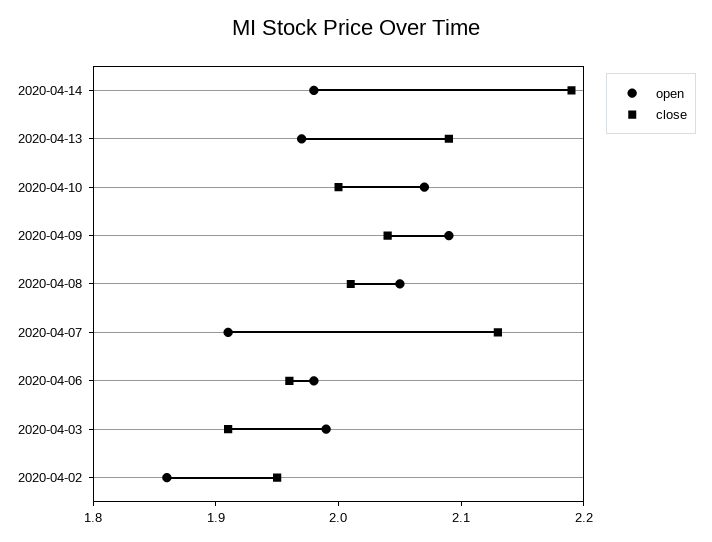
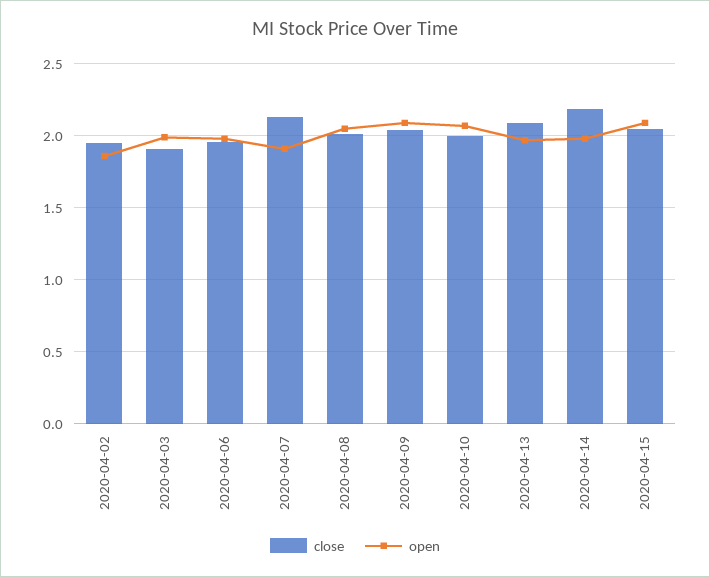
close, 2020-04-15: none -> 2.05
open, 2020-04-15: none -> 2.1

